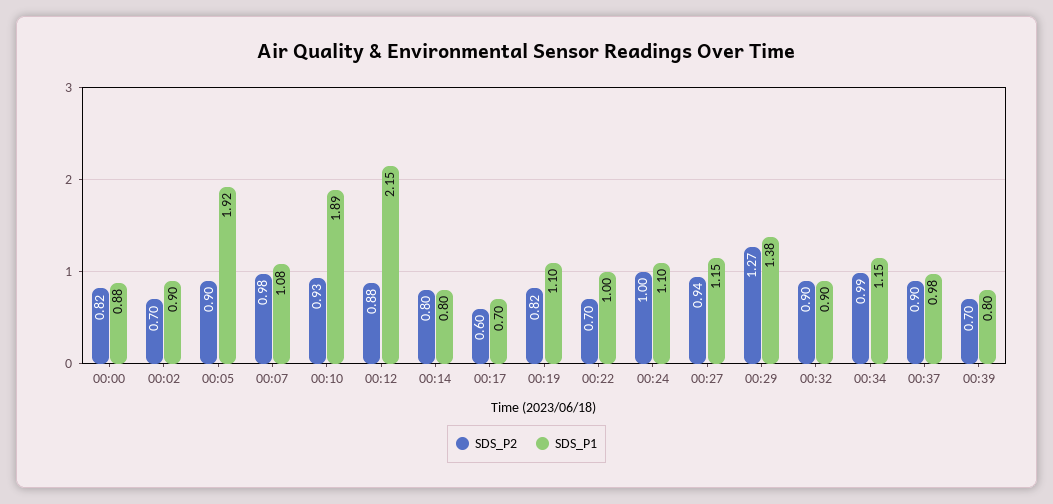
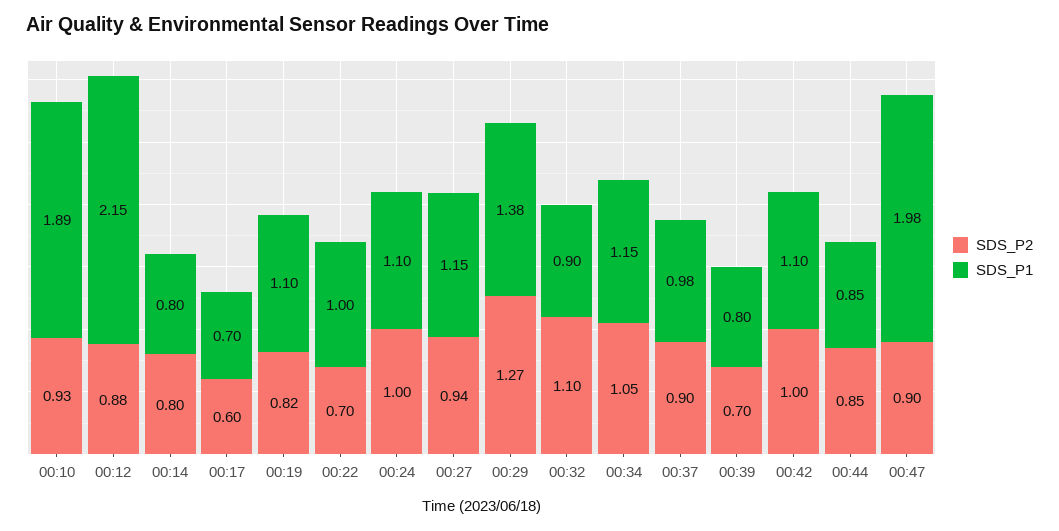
SDS_P2, 00:00: 0.82 -> none
SDS_P1, 00:00: 0.88 -> none
SDS_P2, 00:02: 0.7 -> none
SDS_P1, 00:02: 0.9 -> none
SDS_P2, 00:05: 0.9 -> none
SDS_P1, 00:05: 1.92 -> none
SDS_P2, 00:07: 0.98 -> none
SDS_P1, 00:07: 1.08 -> none
SDS_P2, 00:32: 0.9 -> 1.1
SDS_P2, 00:34: 0.99 -> 1.05
SDS_P2, 00:42: none -> 1
SDS_P1, 00:42: none -> 1.1
SDS_P2, 00:44: none -> 0.85
SDS_P1, 00:44: none -> 0.85
SDS_P2, 00:47: none -> 0.9
SDS_P1, 00:47: none -> 1.98

